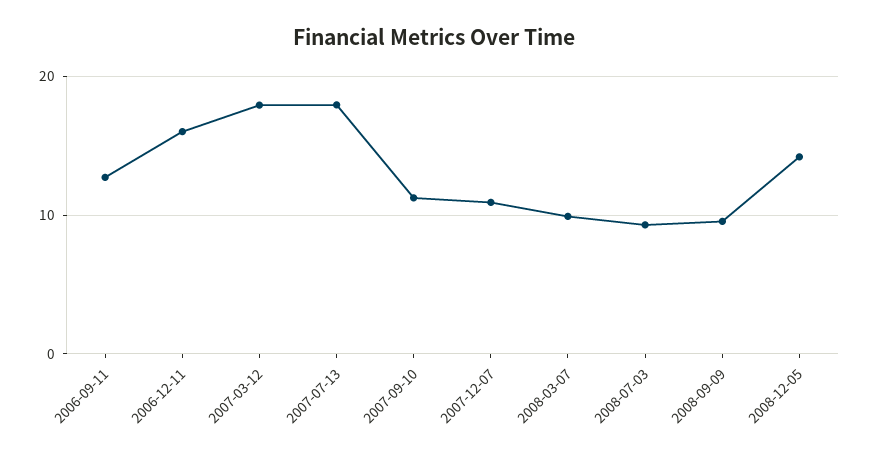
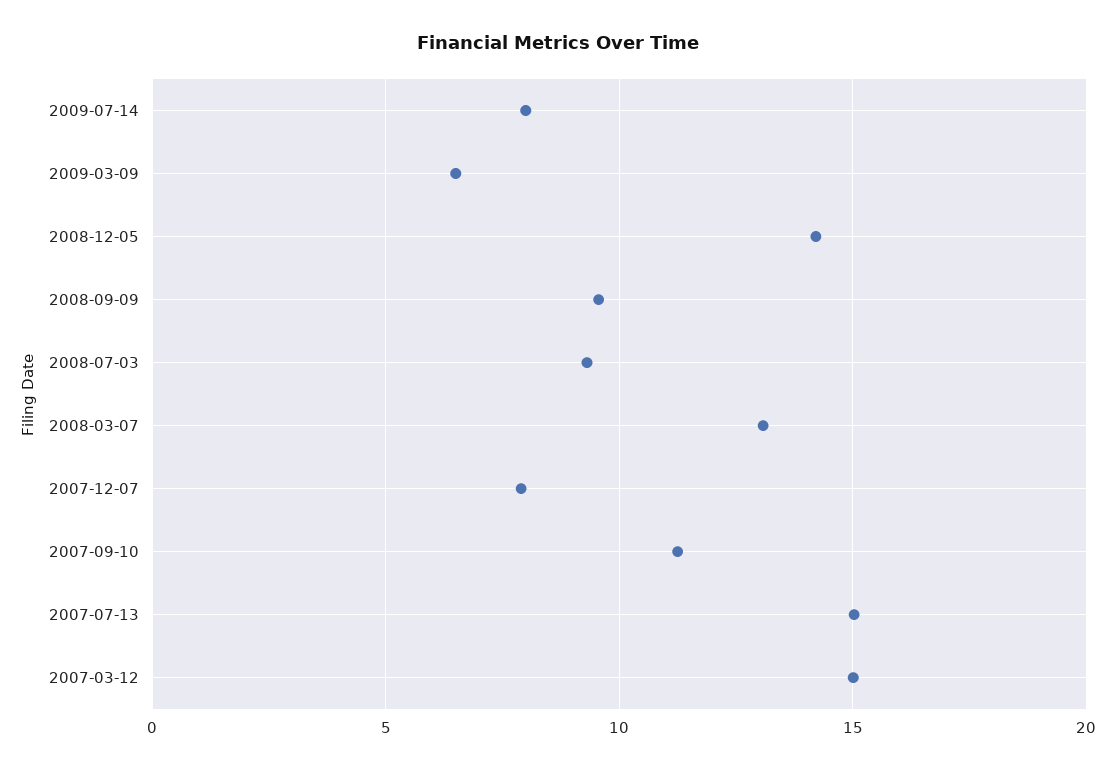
2006-09-11: 13 -> none
2006-12-11: 16 -> none
2007-03-12: 18 -> 15
2007-07-13: 18 -> 15
2007-12-07: 11 -> 8
2008-03-07: 10 -> 13
2009-07-14: none -> 8
2009-03-09: none -> 6.5

